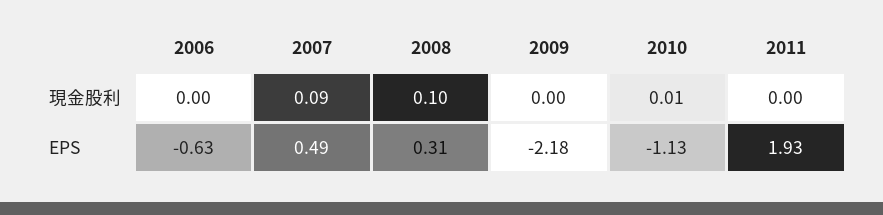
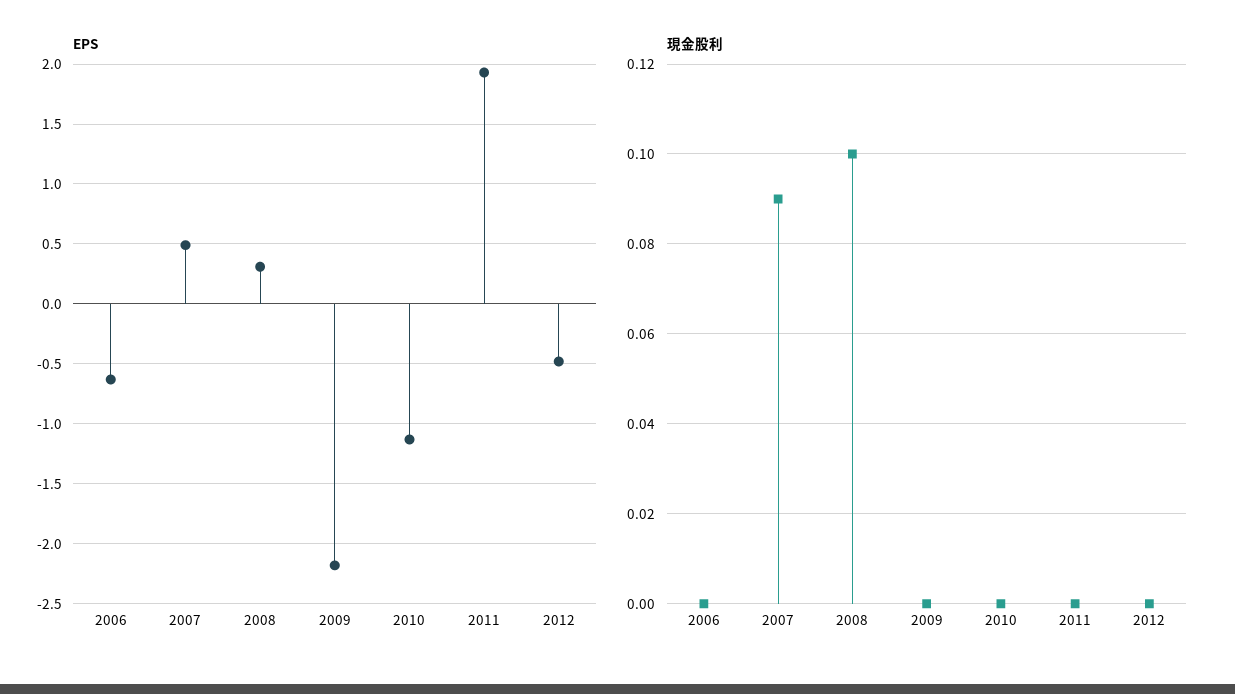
現金股利, 2010: 0.01 -> 0
EPS, 2012: none -> -0.5
現金股利, 2012: none -> 0

